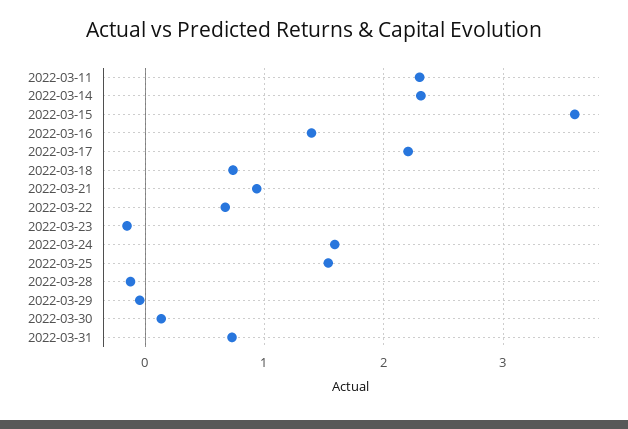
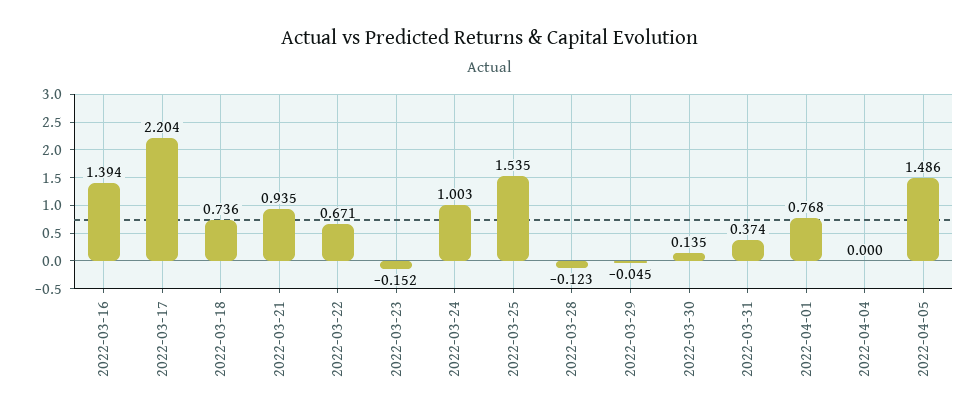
2022-03-11: 2.3 -> none
2022-03-14: 2.3 -> none
2022-03-15: 3.6 -> none
2022-03-24: 1.6 -> 1.003
2022-03-31: 0.7 -> 0.374
2022-04-01: none -> 0.768
2022-04-04: none -> 0
2022-04-05: none -> 1.486

